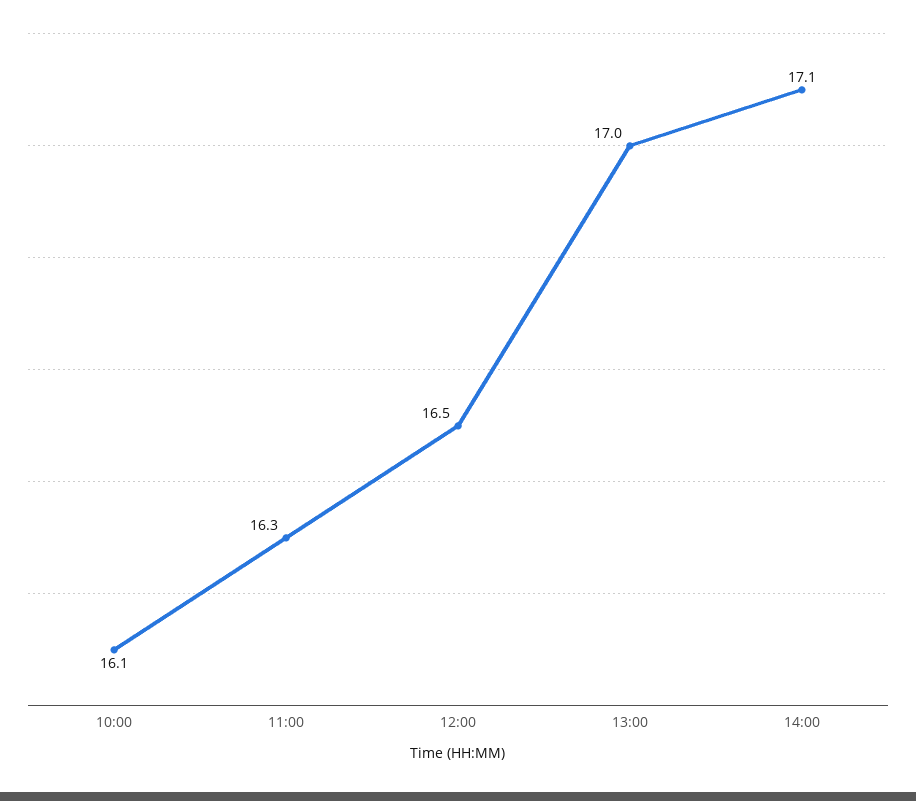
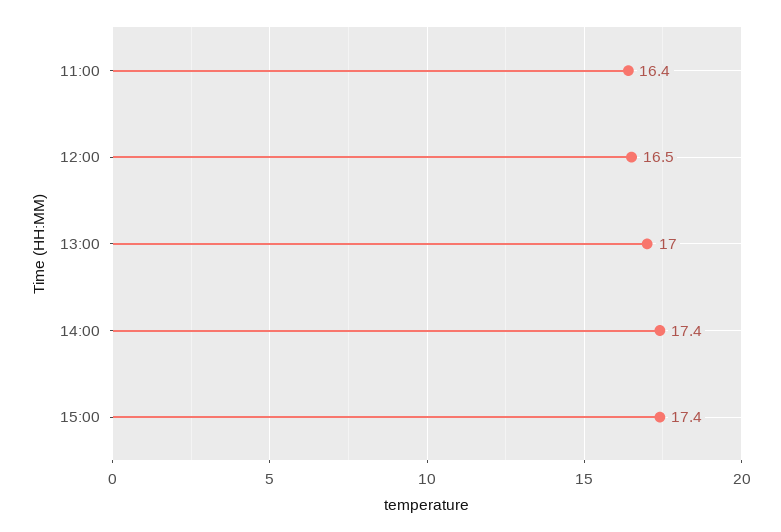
10:00: 16.1 -> none
11:00: 16.3 -> 16.4
14:00: 17.1 -> 17.4
15:00: none -> 17.4

